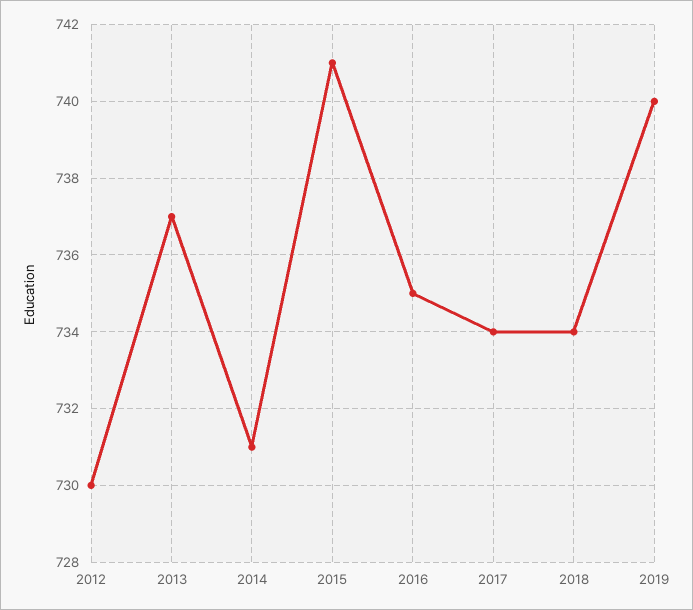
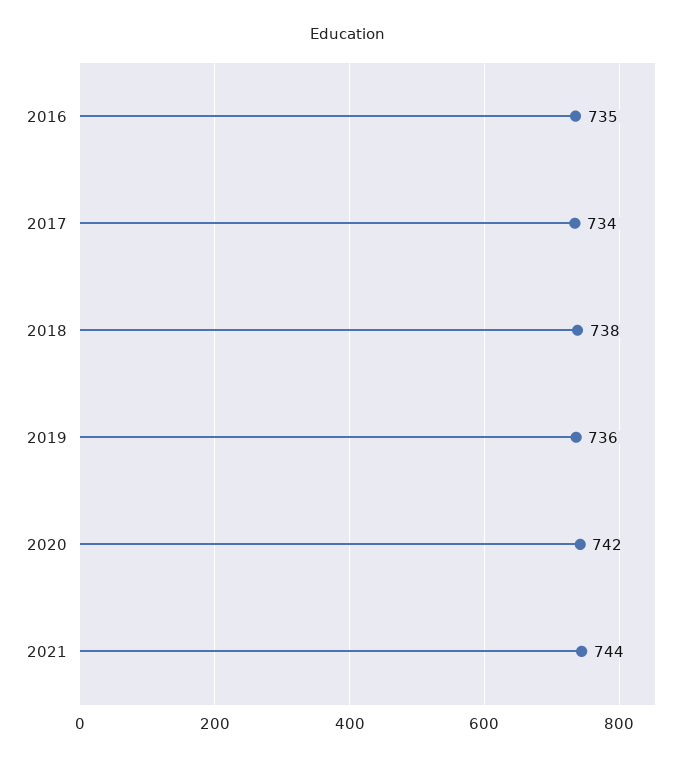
2012: 730 -> none
2013: 737 -> none
2014: 731 -> none
2015: 741 -> none
2018: 734 -> 738
2019: 740 -> 736
2020: none -> 742
2021: none -> 744

